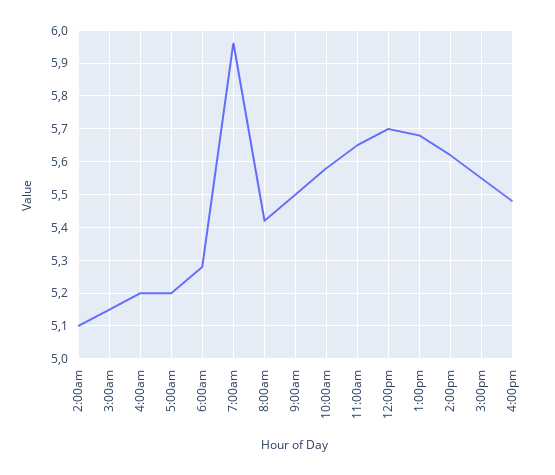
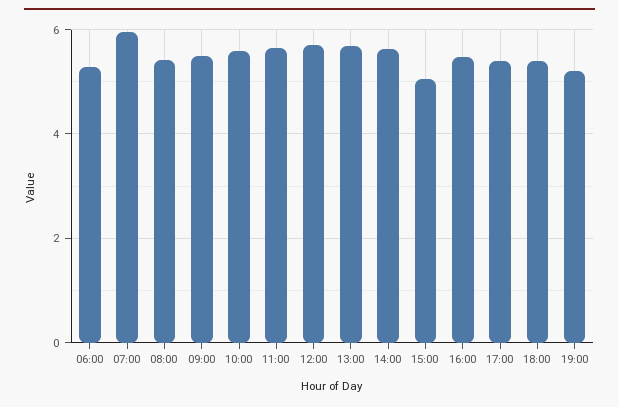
2:00am: 5.1 -> none
3:00am: 5.15 -> none
4:00am: 5.2 -> none
5:00am: 5.2 -> none
3:00pm: 5.55 -> 5
17:00: none -> 5.4
18:00: none -> 5.4
19:00: none -> 5.2

